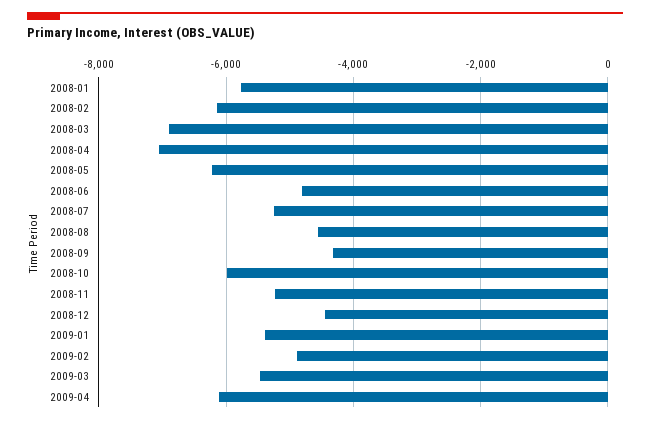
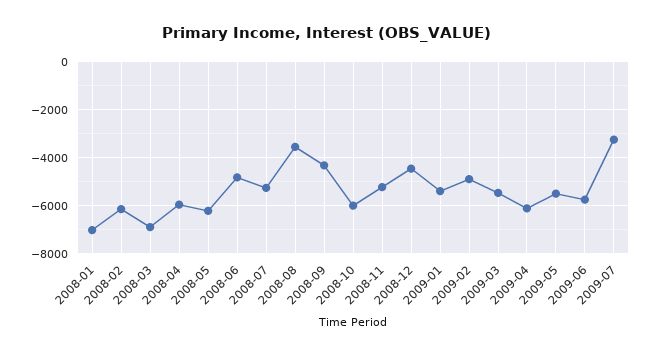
2008-01: -5800 -> -7000
2008-04: -7000 -> -6000
2008-08: -4600 -> -3500
2009-05: none -> -5500
2009-06: none -> -5750
2009-07: none -> -3250

